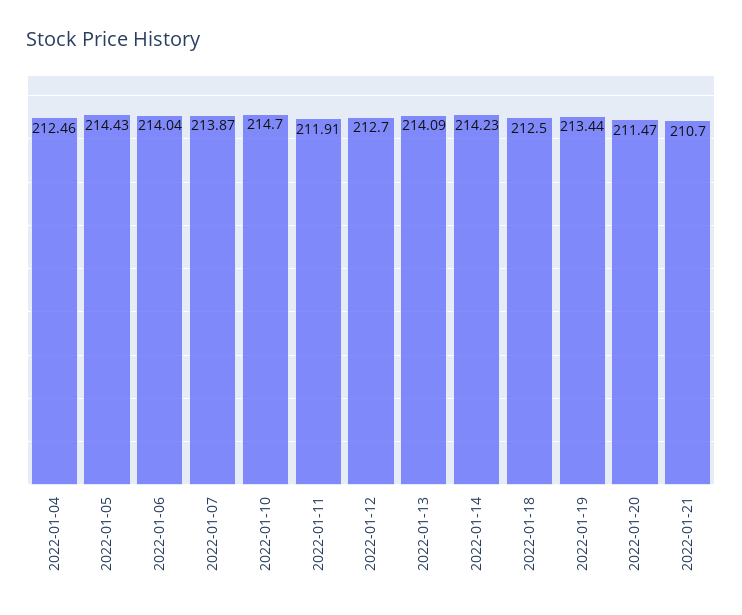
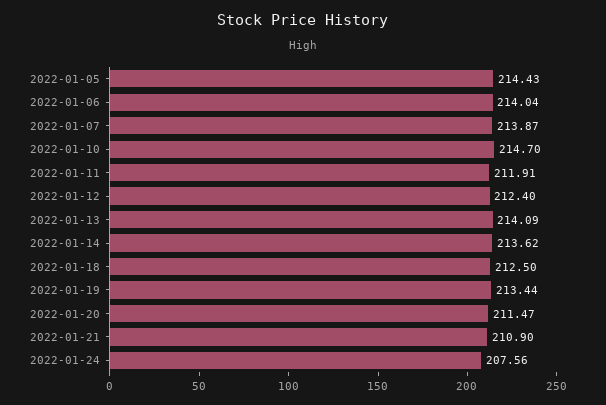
2022-01-04: 212.46 -> none
2022-01-12: 212.7 -> 212.4
2022-01-14: 214.23 -> 213.62
2022-01-21: 210.7 -> 210.9
2022-01-24: none -> 207.56

